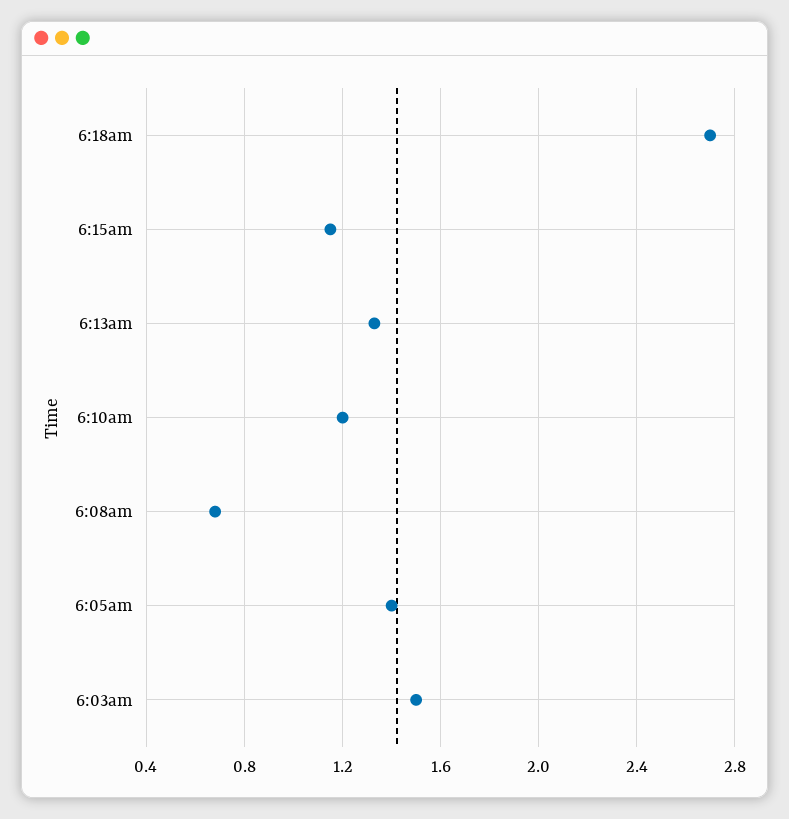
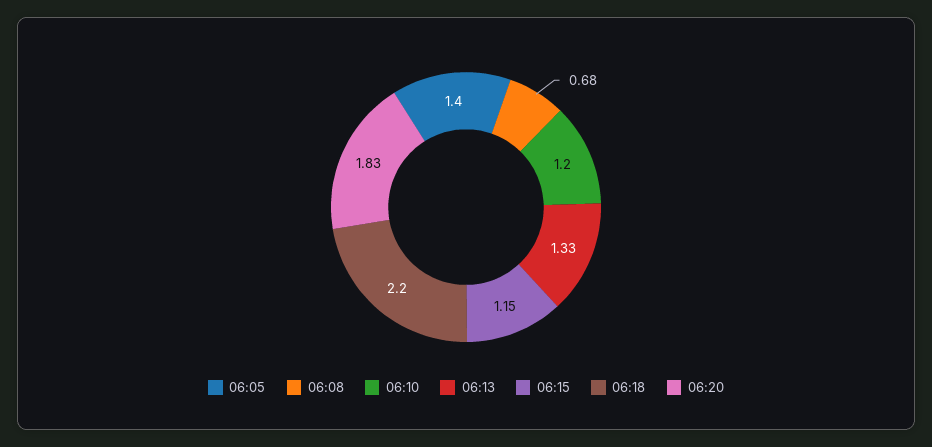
6:18am: 2.7 -> 2.2
6:03am: 1.5 -> none
06:20: none -> 1.83

